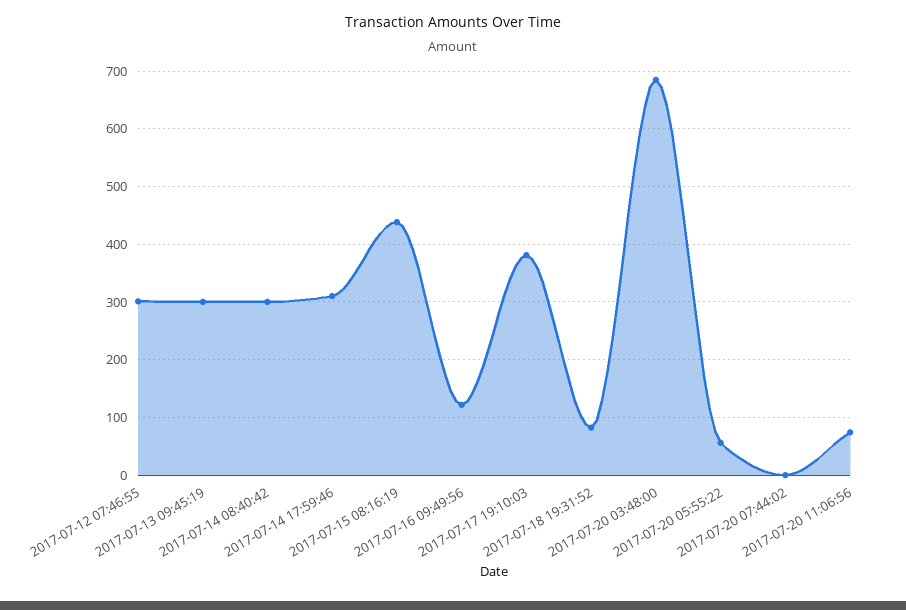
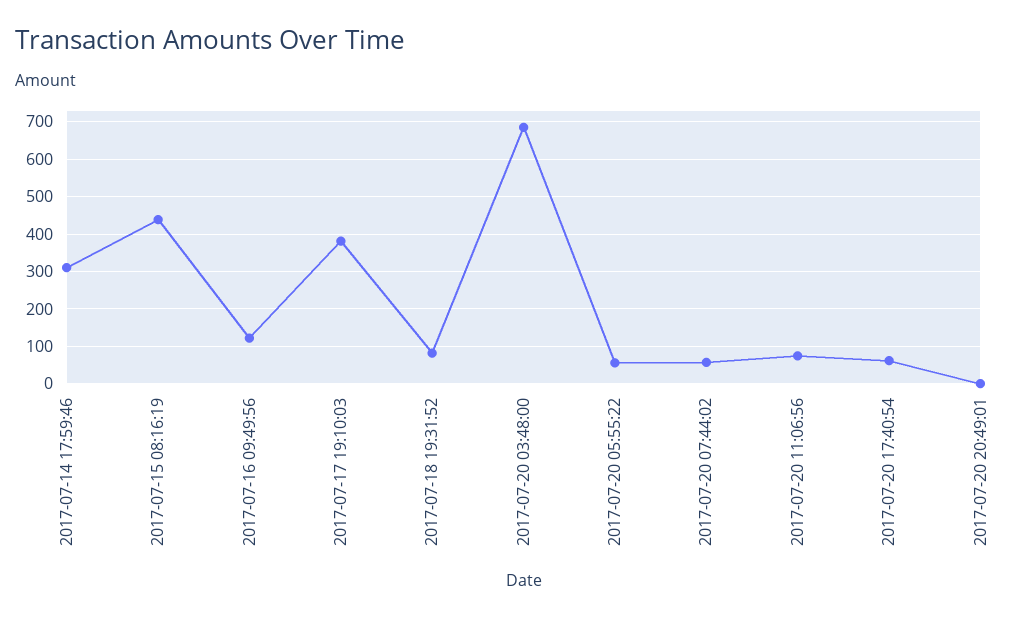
2017-07-12 07:46:55: 300 -> none
2017-07-13 09:45:19: 300 -> none
2017-07-14 08:40:42: 300 -> none
2017-07-20 07:44:02: 0 -> 60
2017-07-20 17:40:54: none -> 60
2017-07-20 20:49:01: none -> 0

